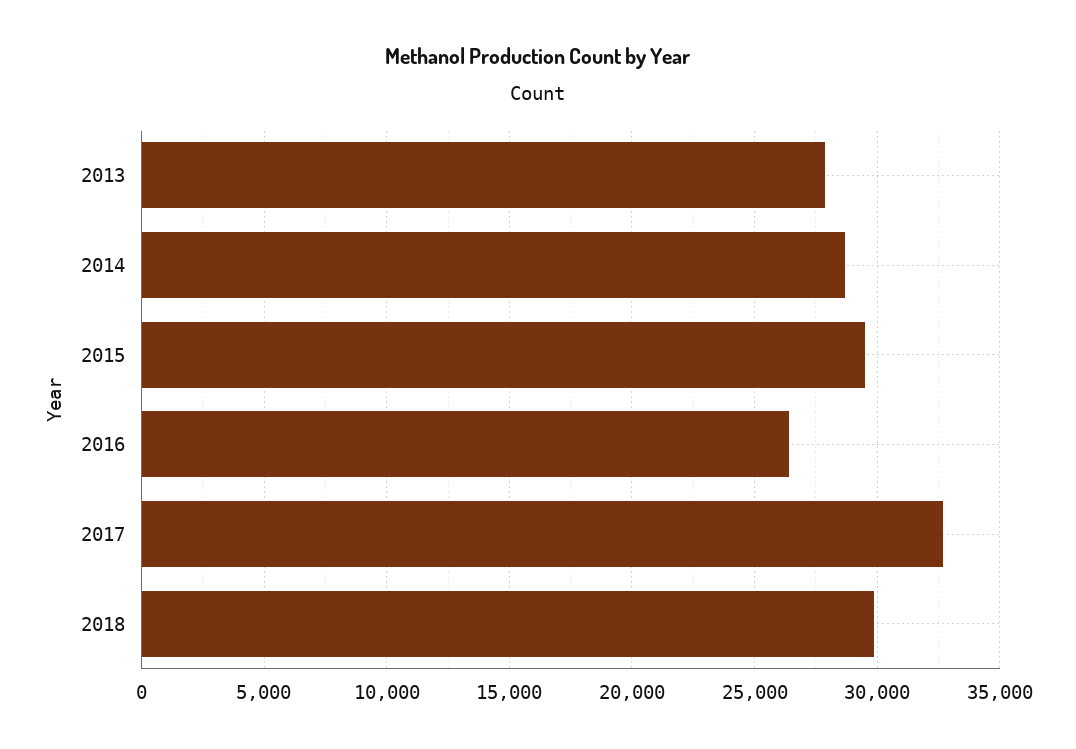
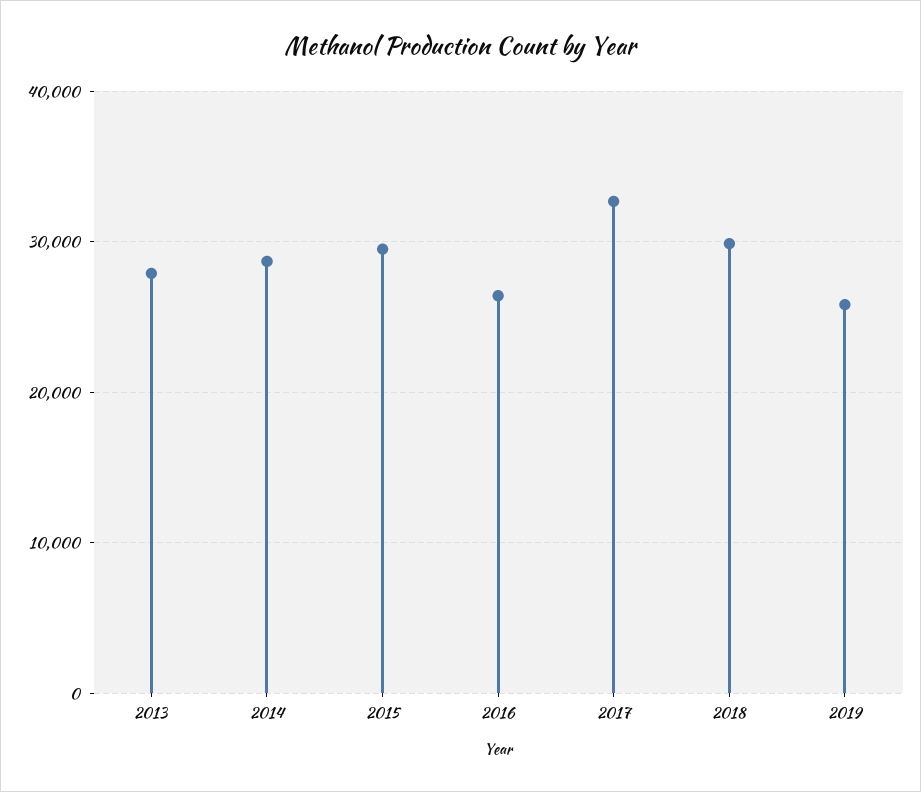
2019: none -> 26000

